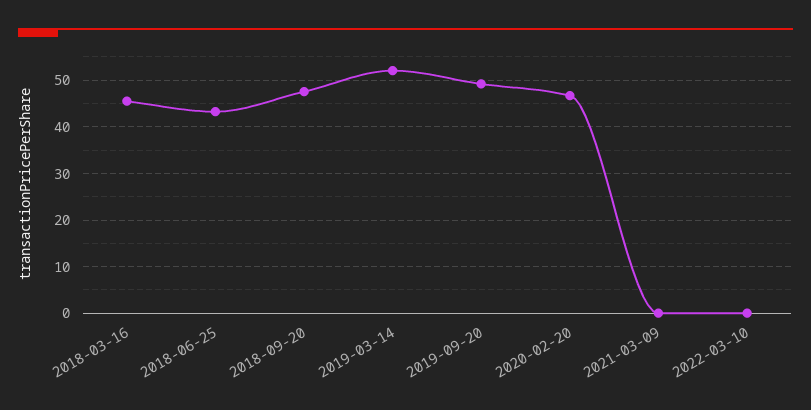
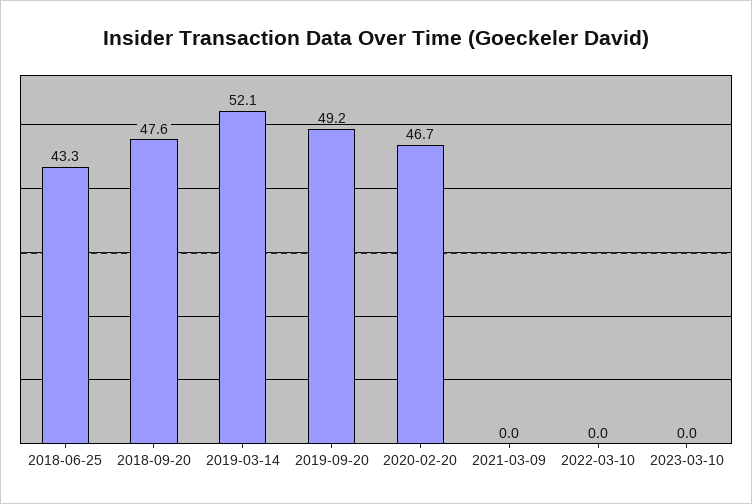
2018-03-16: 46 -> none
2023-03-10: none -> 0

